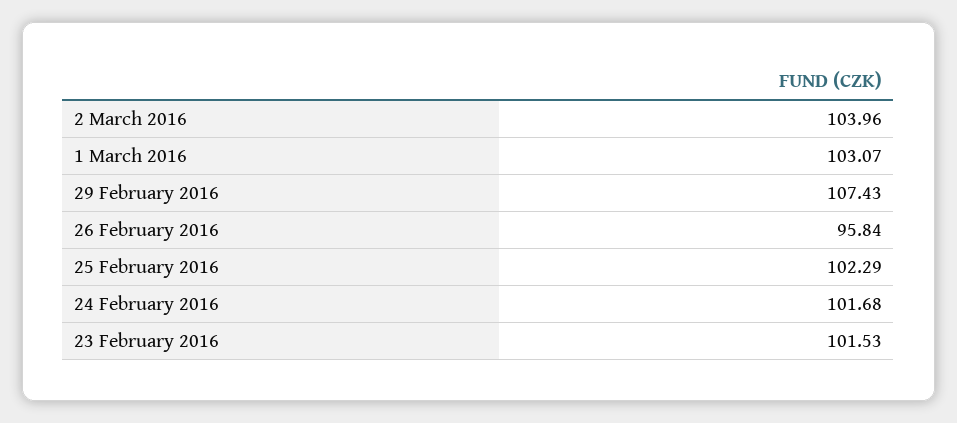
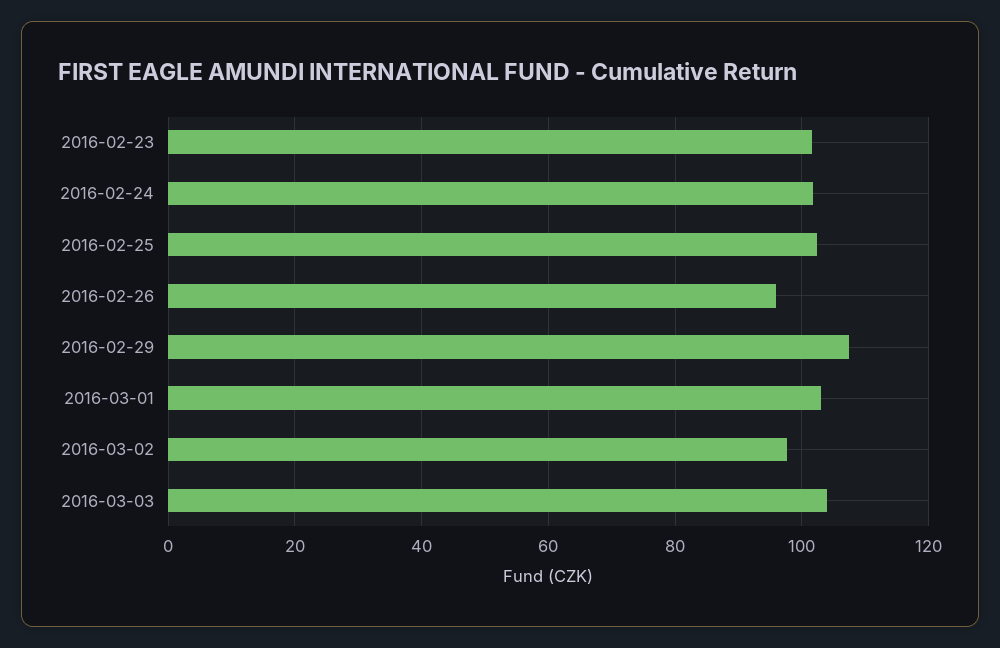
2 March 2016: 103.96 -> 98
2016-03-03: none -> 104

